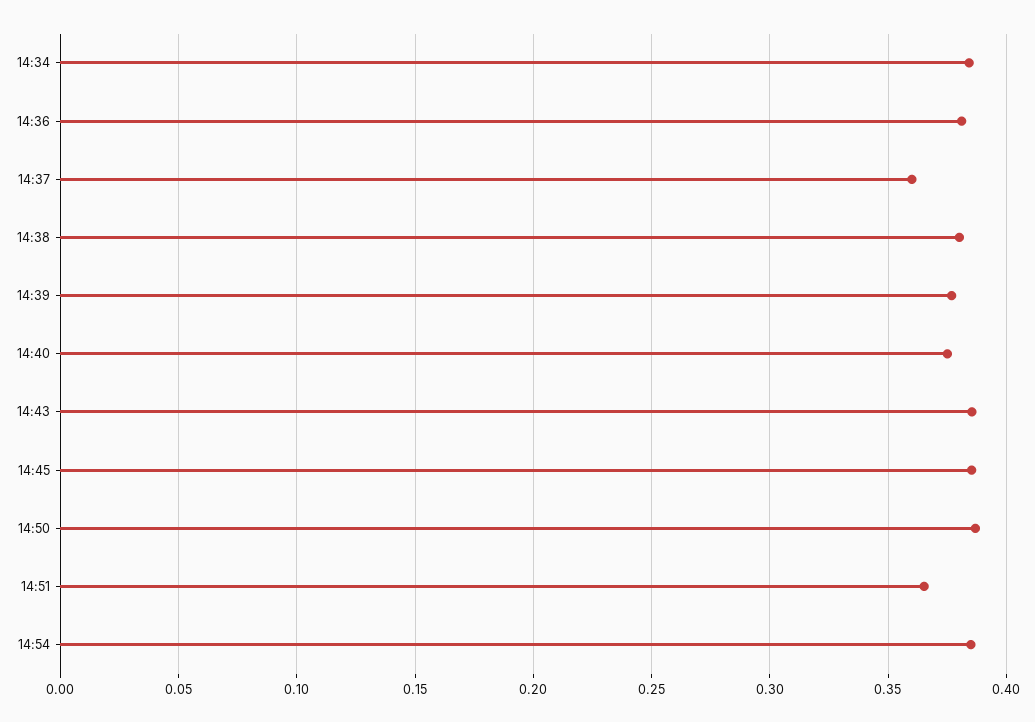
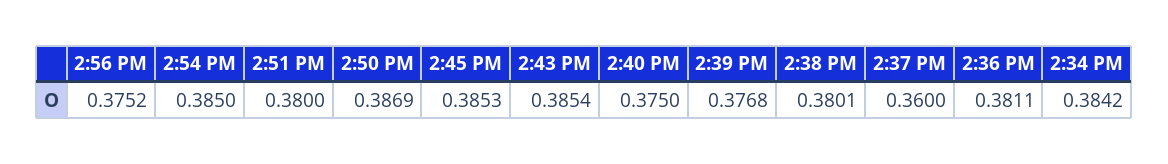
14:51: 0.365 -> 0.38
2:56 PM: none -> 0.3752

